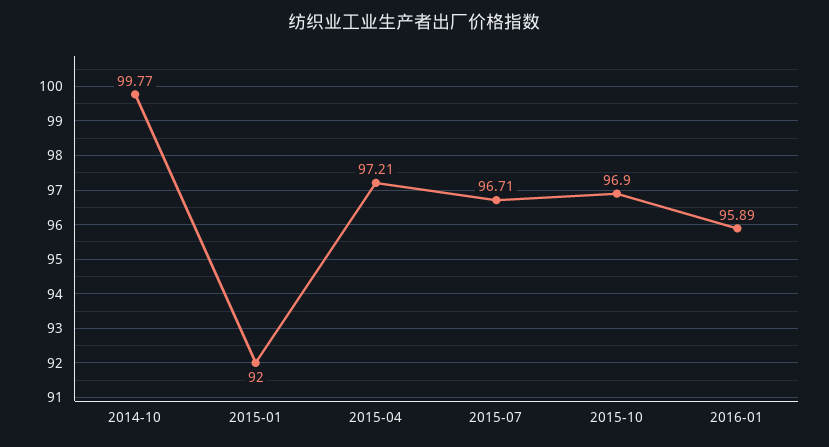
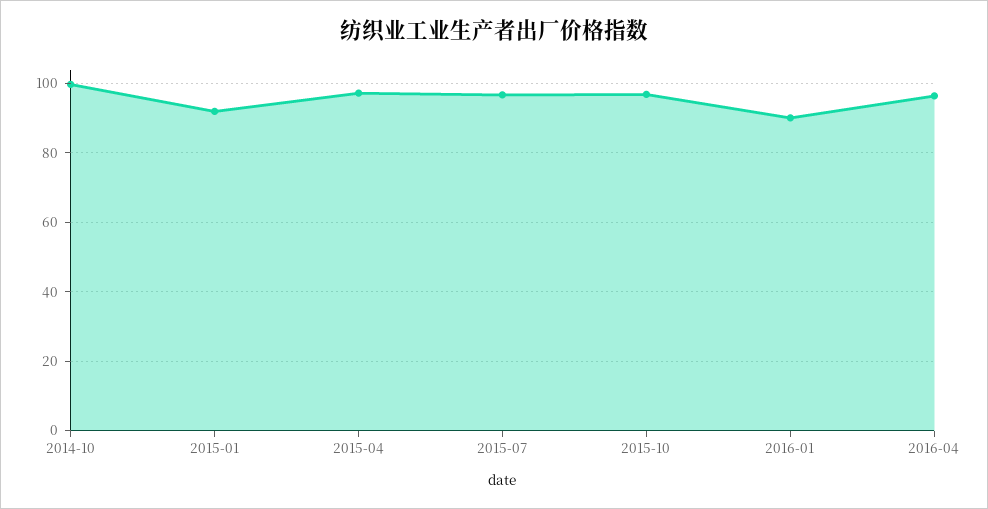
2016-01: 95.89 -> 90
2016-04: none -> 96

